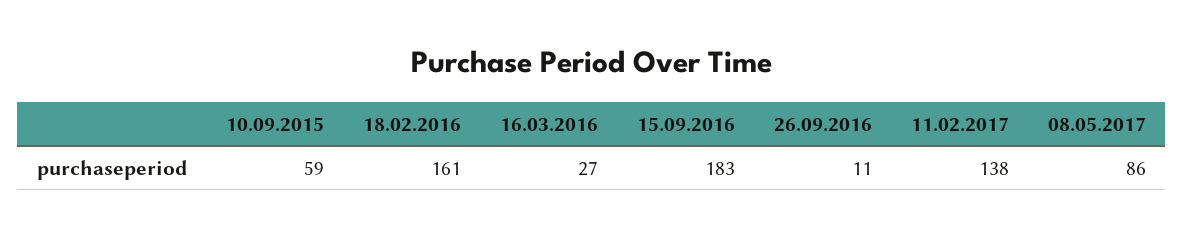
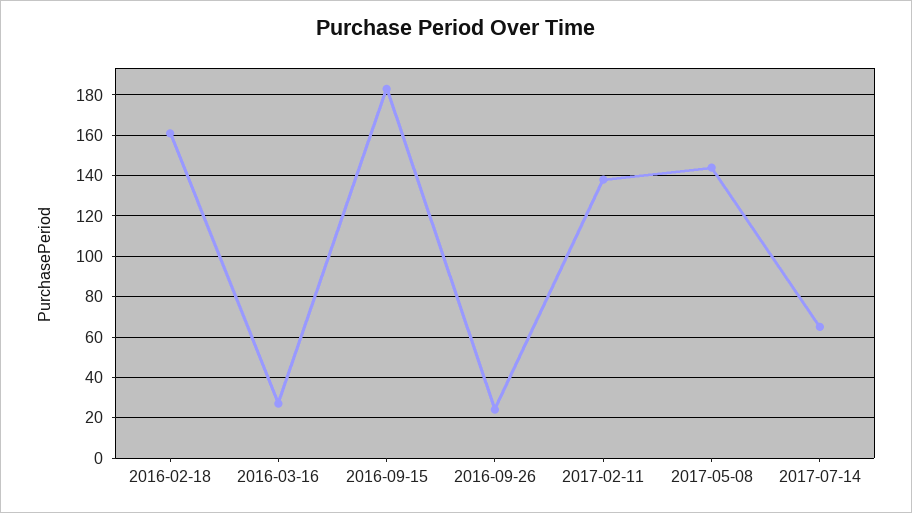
10.09.2015: 59 -> none
26.09.2016: 11 -> 25
08.05.2017: 86 -> 145
2017-07-14: none -> 65

